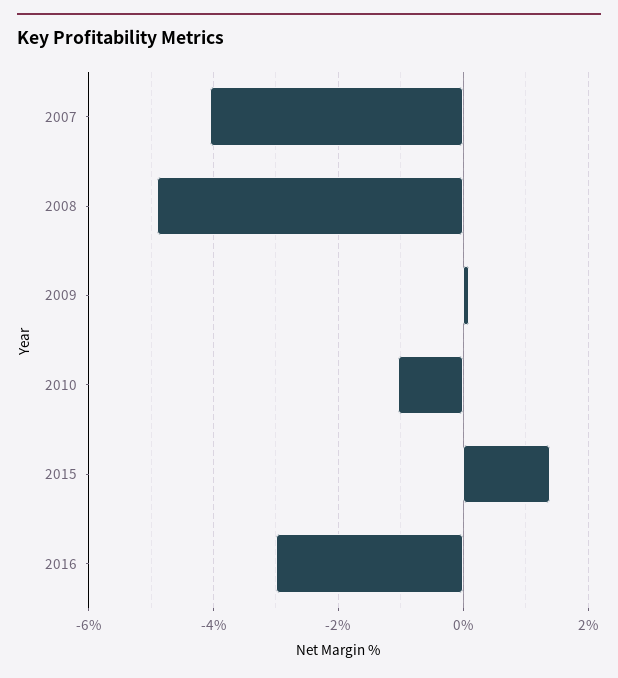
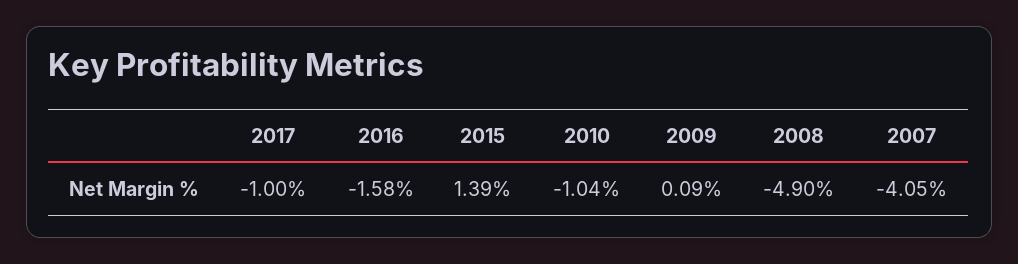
2016: -3 -> -1.58
2017: none -> -1

